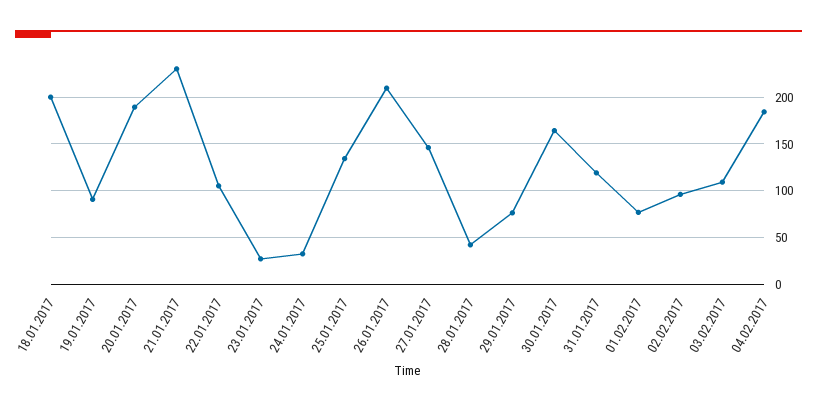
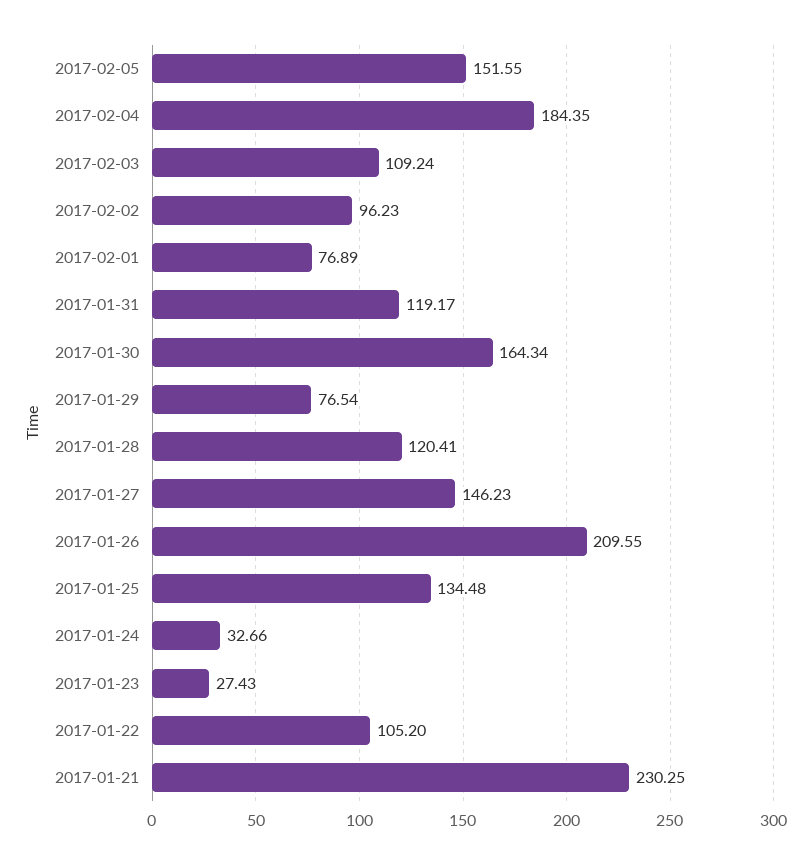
18.01.2017: 200 -> none
19.01.2017: 90 -> none
20.01.2017: 190 -> none
28.01.2017: 40 -> 120.41
2017-02-05: none -> 151.55

